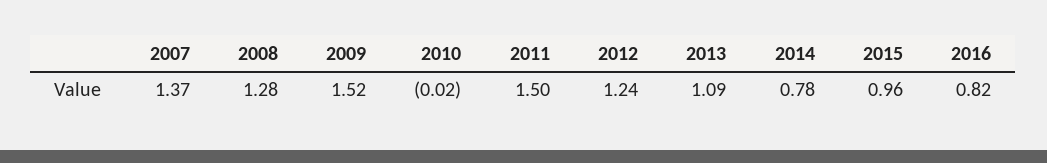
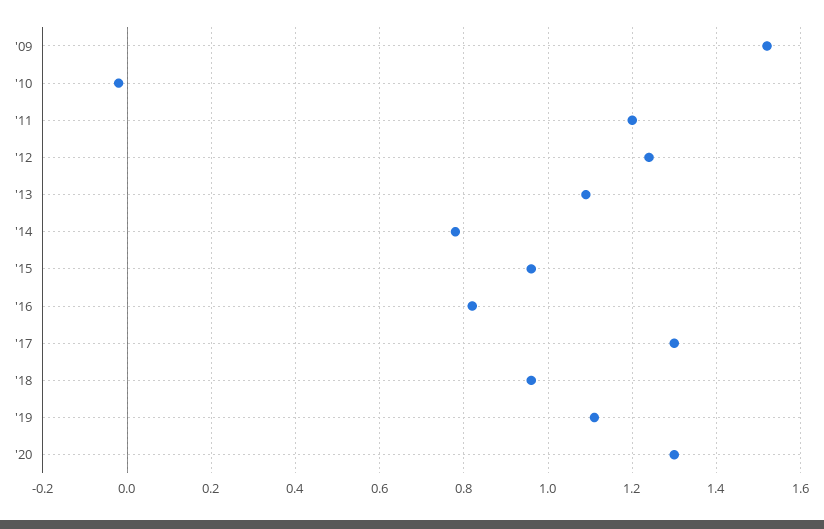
2007: 1.37 -> none
2008: 1.28 -> none
2011: 1.5 -> 1.2
'17: none -> 1.3
'18: none -> 0.95
'19: none -> 1.1
'20: none -> 1.3

